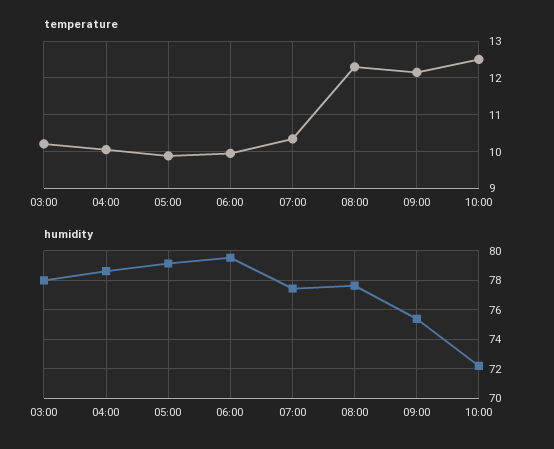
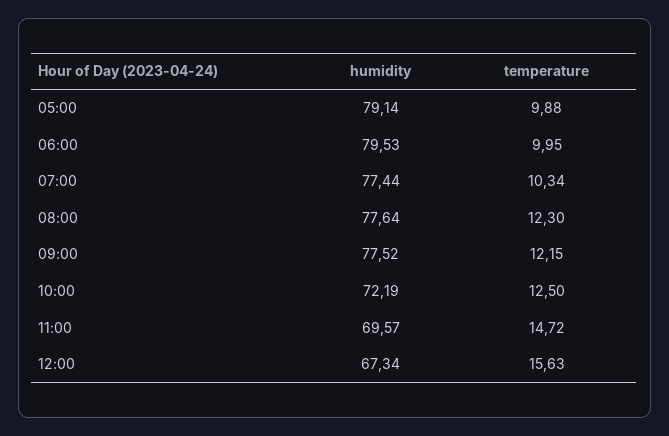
temperature, 03:00: 10.2 -> none
temperature, 04:00: 10 -> none
humidity, 03:00: 78 -> none
humidity, 04:00: 78.5 -> none
humidity, 09:00: 75.5 -> 77.52
humidity, 11:00: none -> 69.57
temperature, 11:00: none -> 14.72
humidity, 12:00: none -> 67.34
temperature, 12:00: none -> 15.63

